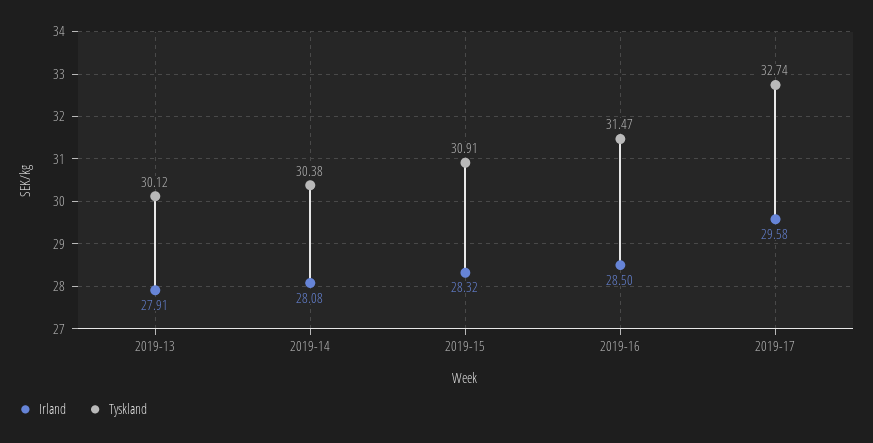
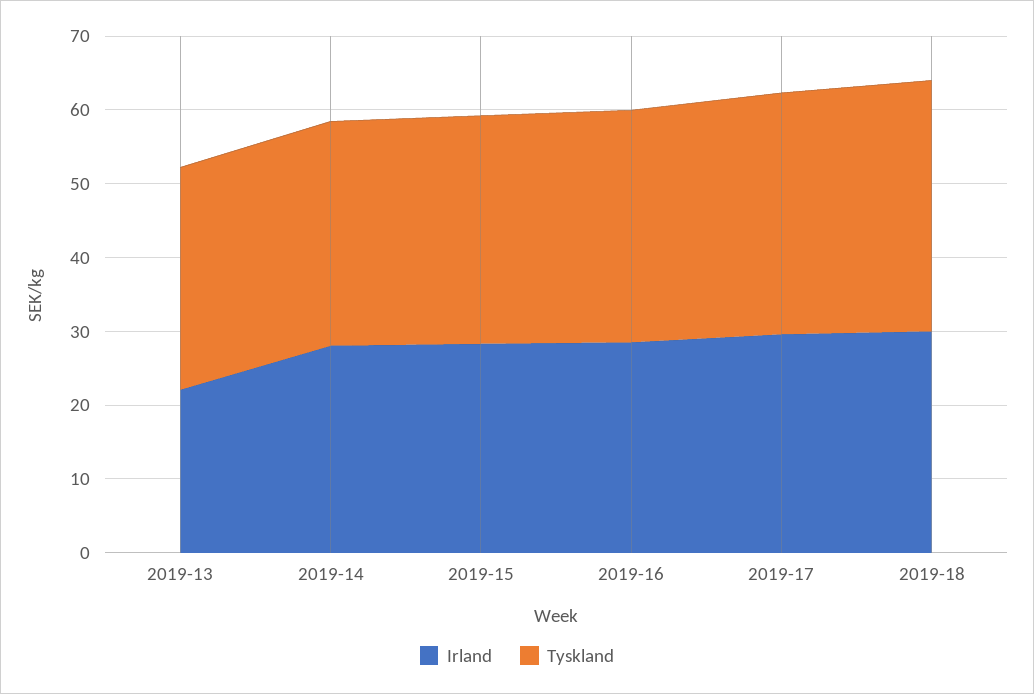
Irland, 2019-13: 27.91 -> 22
Irland, 2019-18: none -> 30
Tyskland, 2019-18: none -> 34

